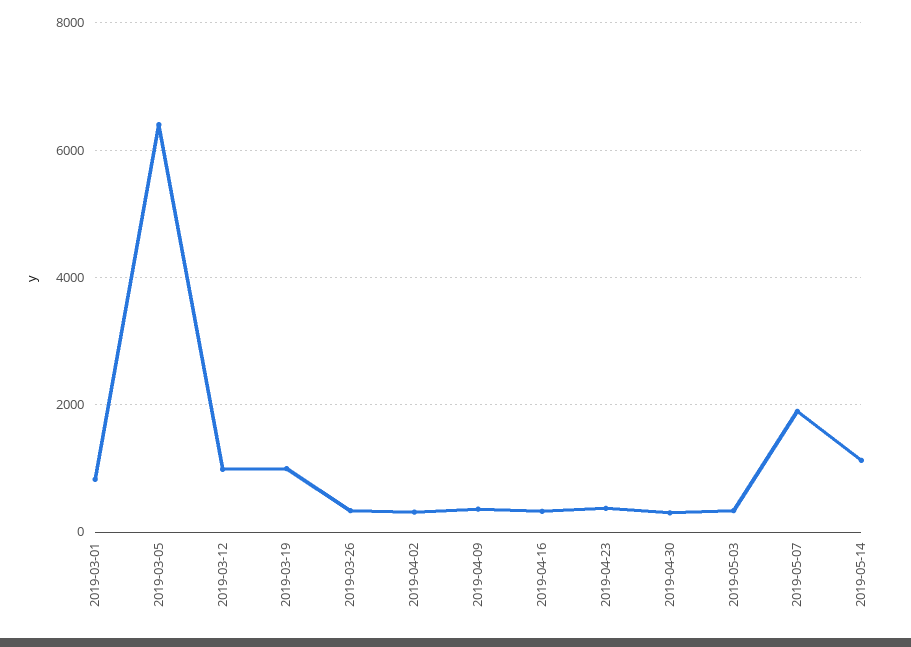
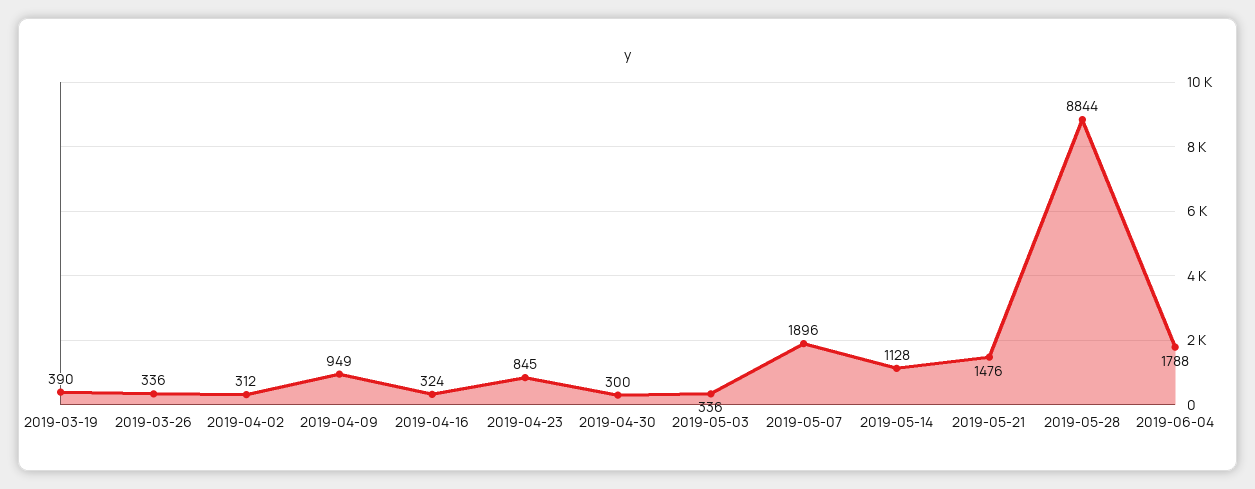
2019-03-01: 800 -> none
2019-03-05: 6400 -> none
2019-03-12: 1000 -> none
2019-03-19: 1000 -> 390
2019-04-09: 400 -> 949
2019-04-23: 400 -> 845
2019-05-21: none -> 1476
2019-05-28: none -> 8844
2019-06-04: none -> 1788

